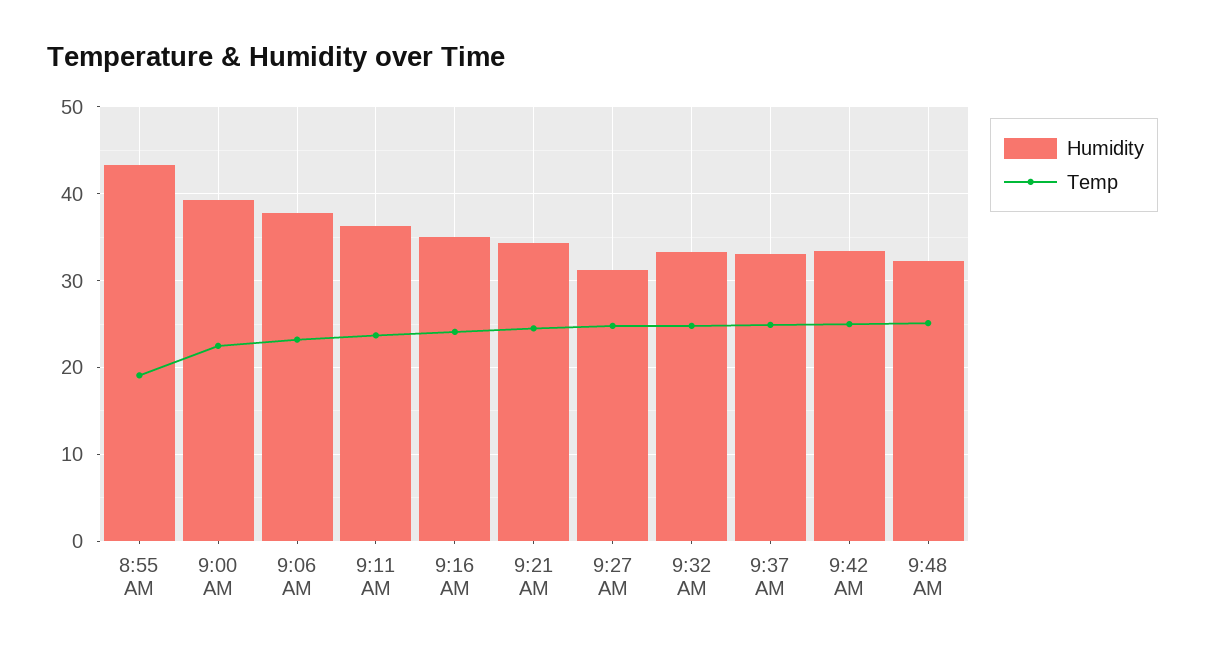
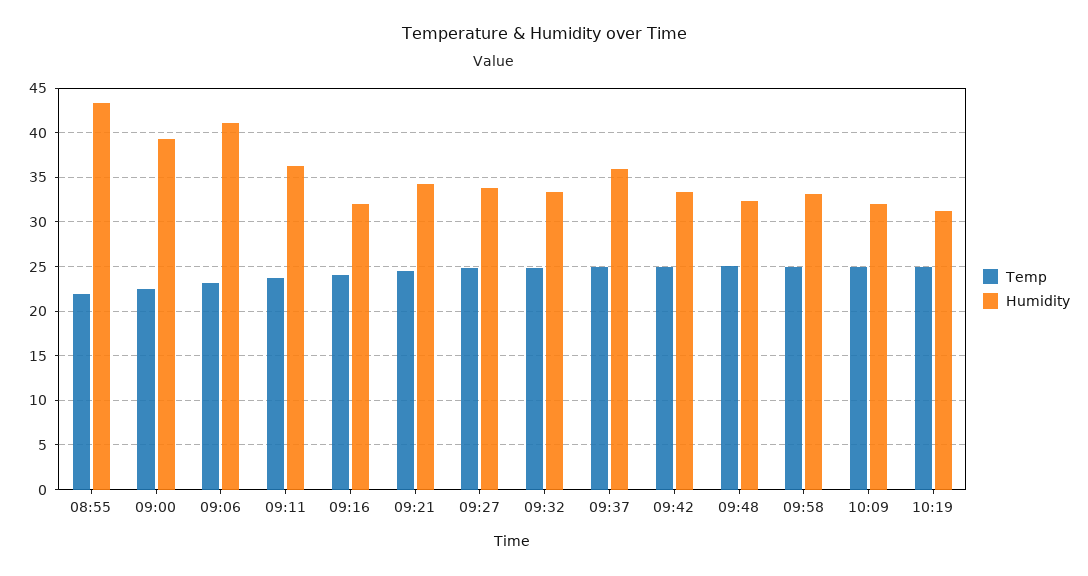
Temp, 8:55 AM: 19 -> 22
Humidity, 9:06 AM: 38 -> 41
Humidity, 9:16 AM: 35 -> 32
Humidity, 9:27 AM: 31 -> 34
Humidity, 9:37 AM: 33 -> 36
Temp, 09:58: none -> 25
Humidity, 09:58: none -> 33
Temp, 10:09: none -> 25
Humidity, 10:09: none -> 32
Temp, 10:19: none -> 25
Humidity, 10:19: none -> 31

